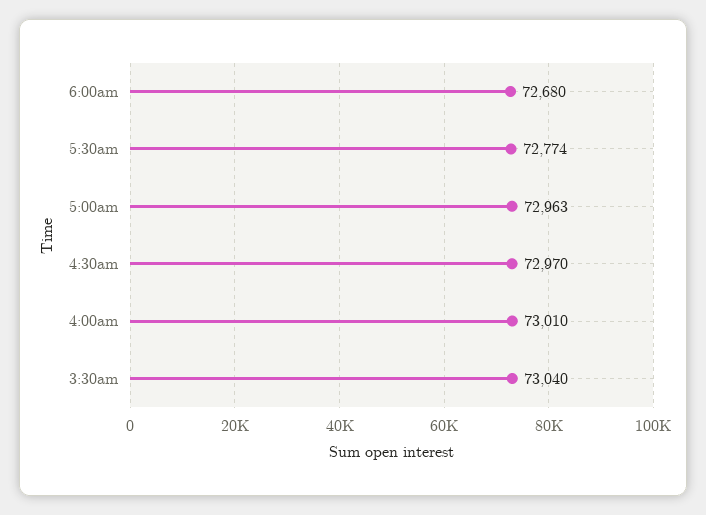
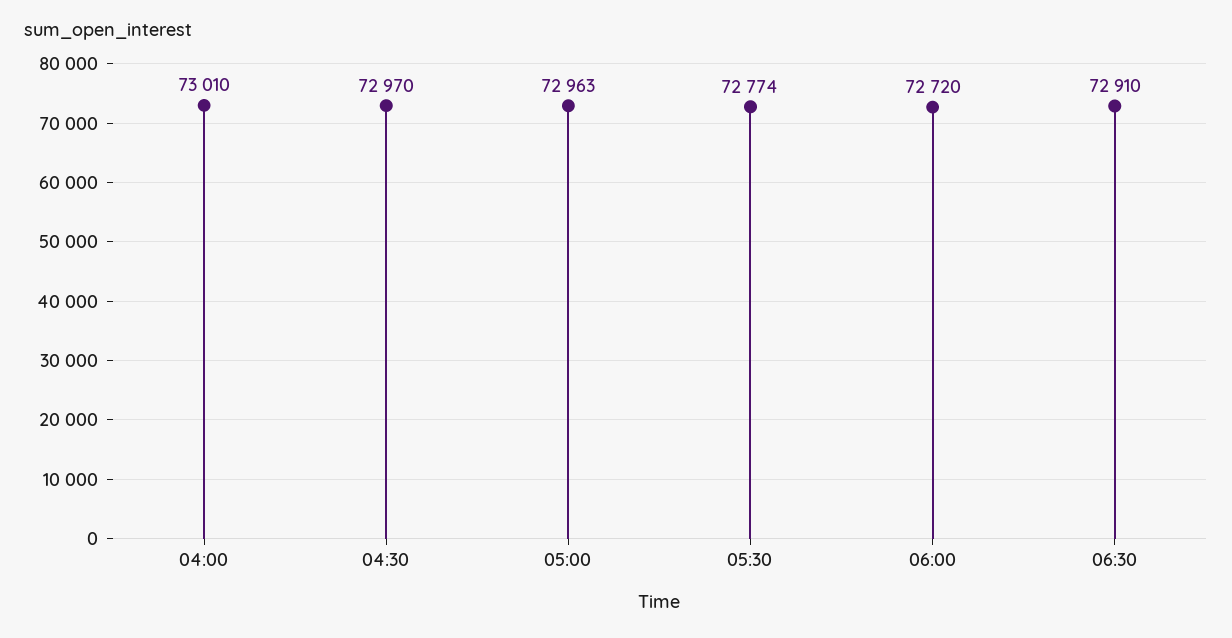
6:00am: 72680 -> 72720
3:30am: 73040 -> none
06:30: none -> 72910

